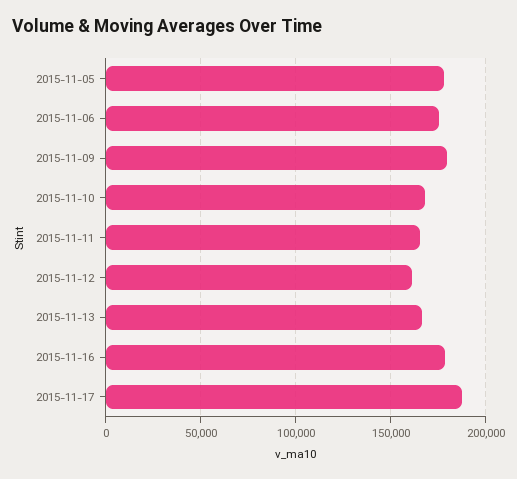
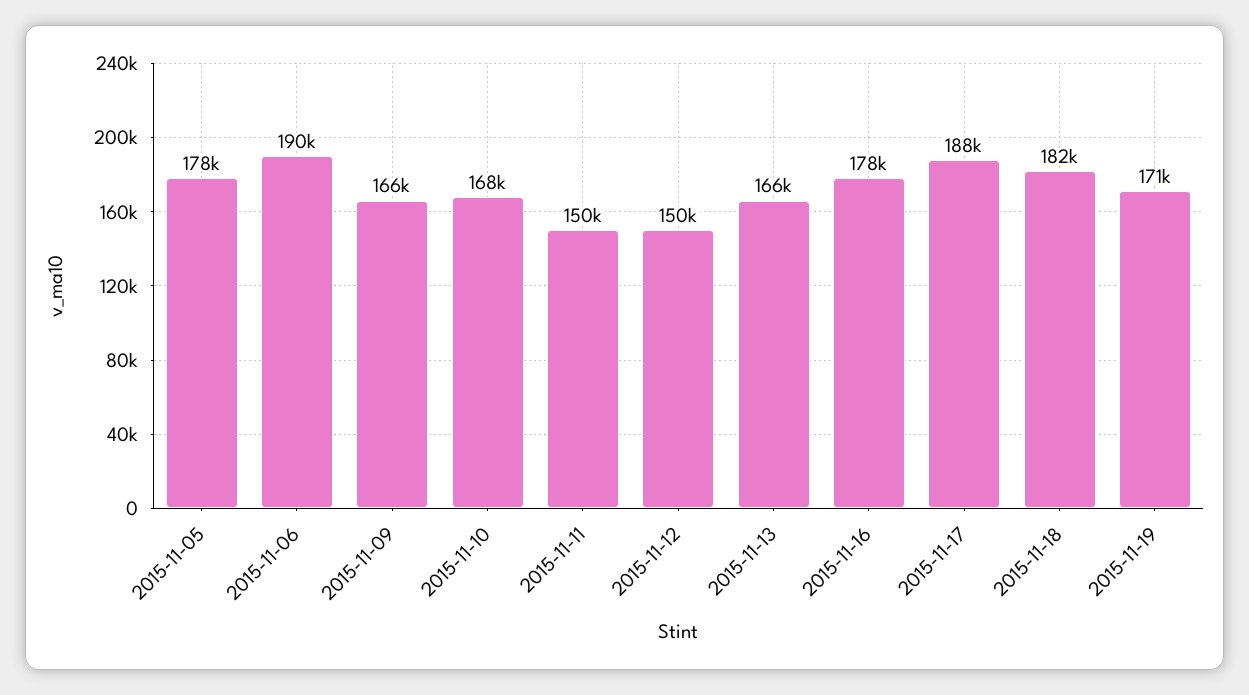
2015-11-06: 175000 -> 190000
2015-11-09: 180000 -> 166000
2015-11-11: 165000 -> 150000
2015-11-12: 160000 -> 150000
2015-11-18: none -> 182000
2015-11-19: none -> 171000

